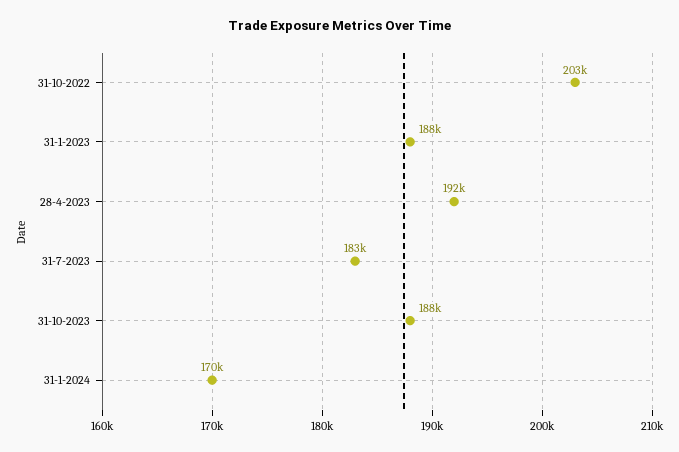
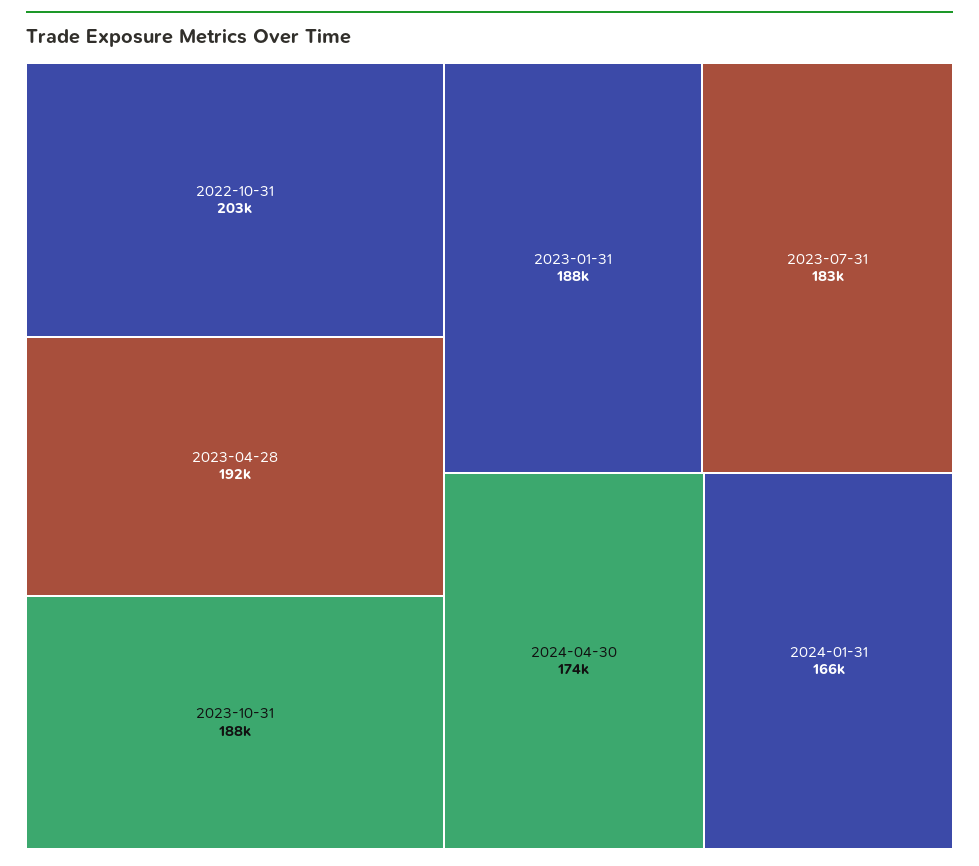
31-1-2024: 170000 -> 166000
2024-04-30: none -> 174000

